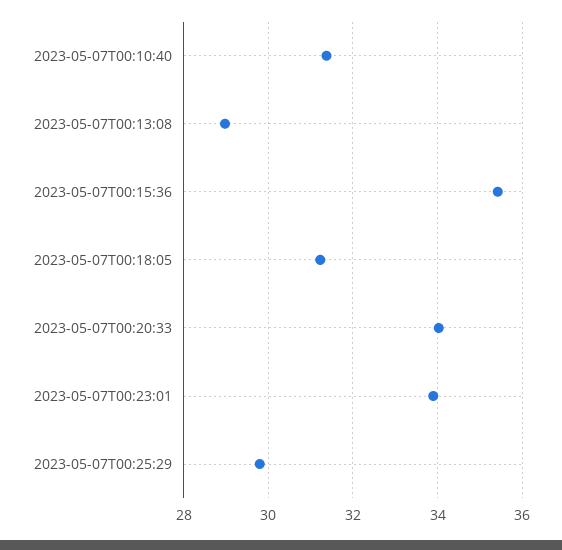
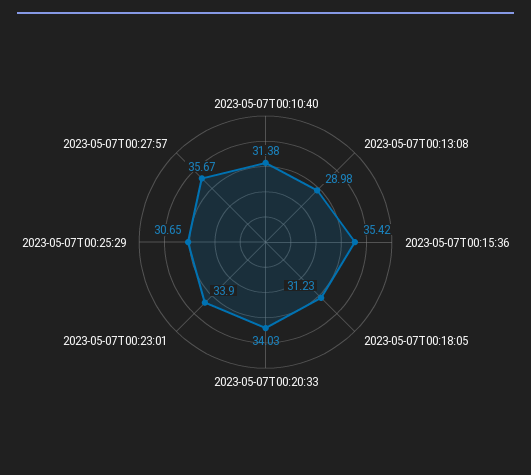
2023-05-07T00:25:29: 29.8 -> 30.65
2023-05-07T00:27:57: none -> 35.67

